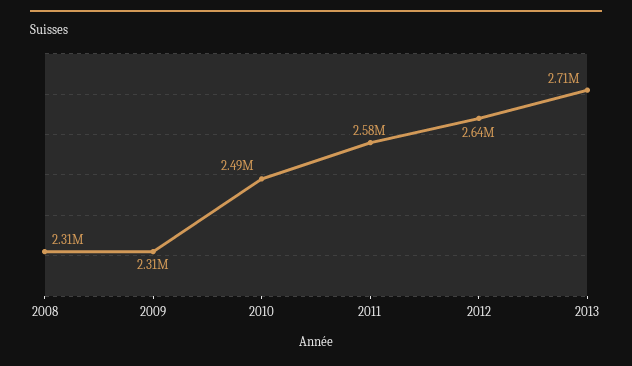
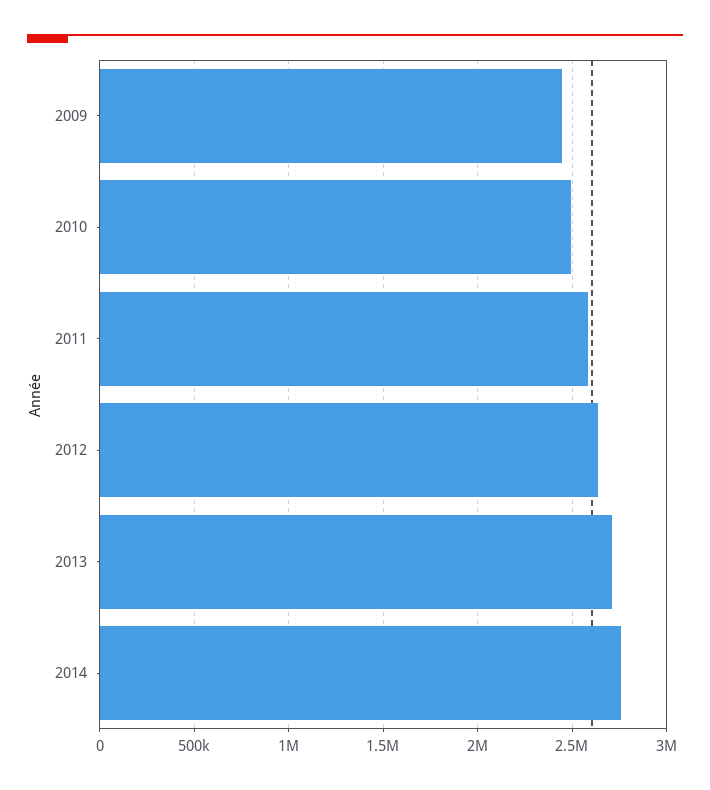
2008: 2310000 -> none
2009: 2310000 -> 2450000
2014: none -> 2750000

